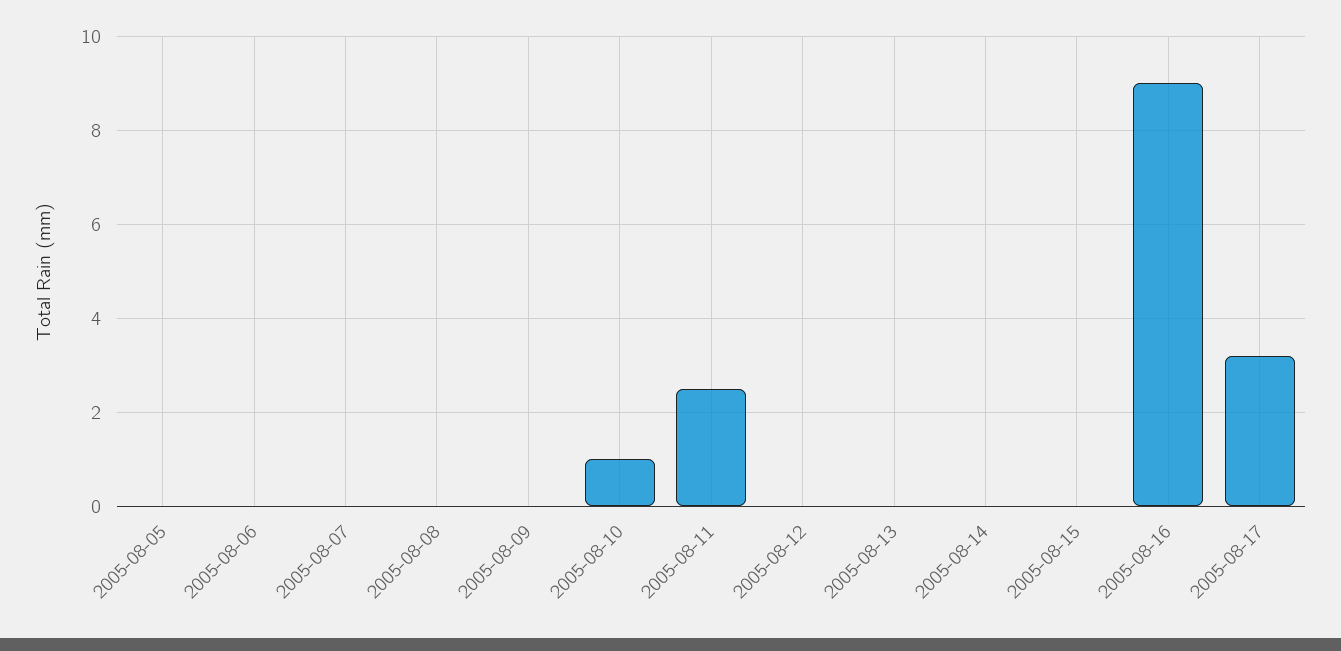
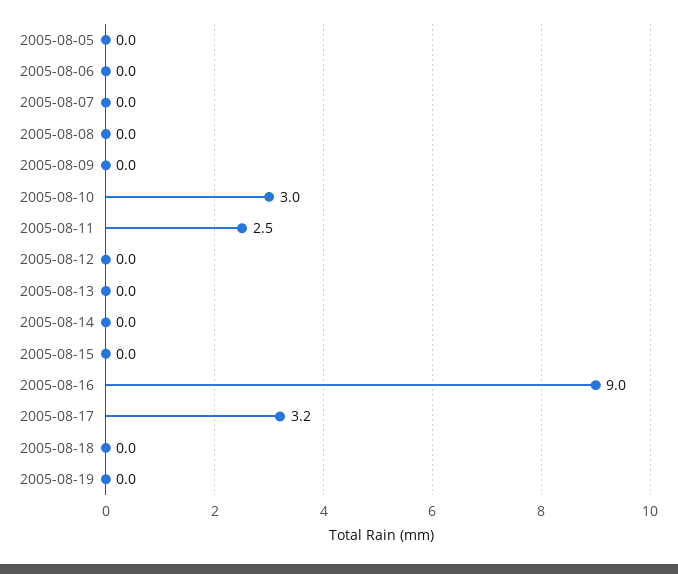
2005-08-10: 1 -> 3
2005-08-18: none -> 0
2005-08-19: none -> 0

